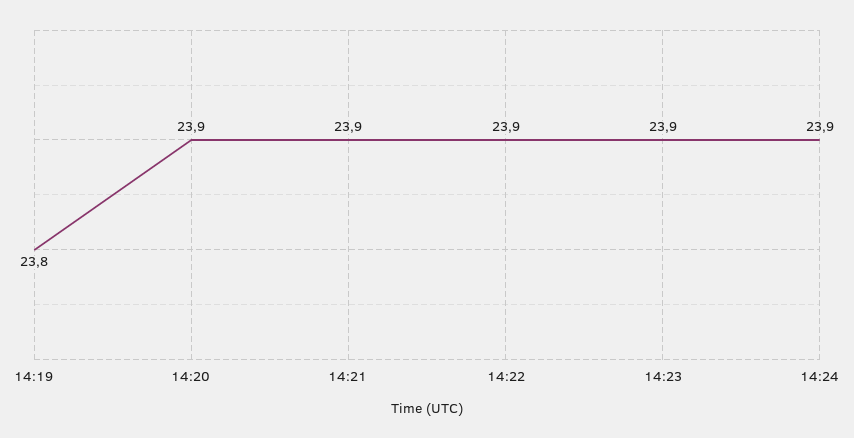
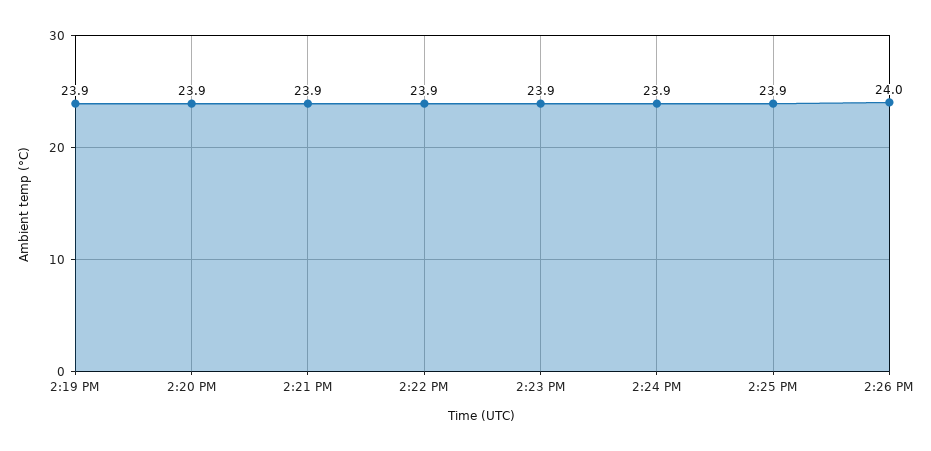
14:19: 23.8 -> 23.9
2:25 PM: none -> 23.9
2:26 PM: none -> 24

